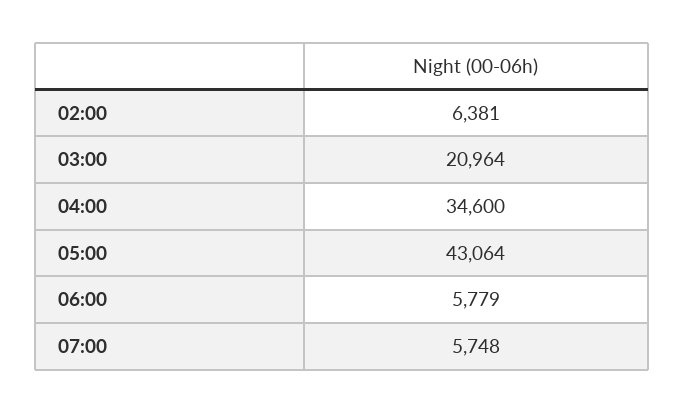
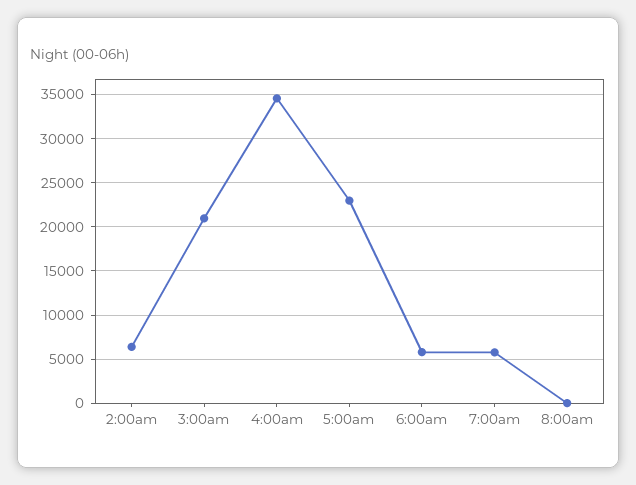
05:00: 43064 -> 23000
8:00am: none -> 0

